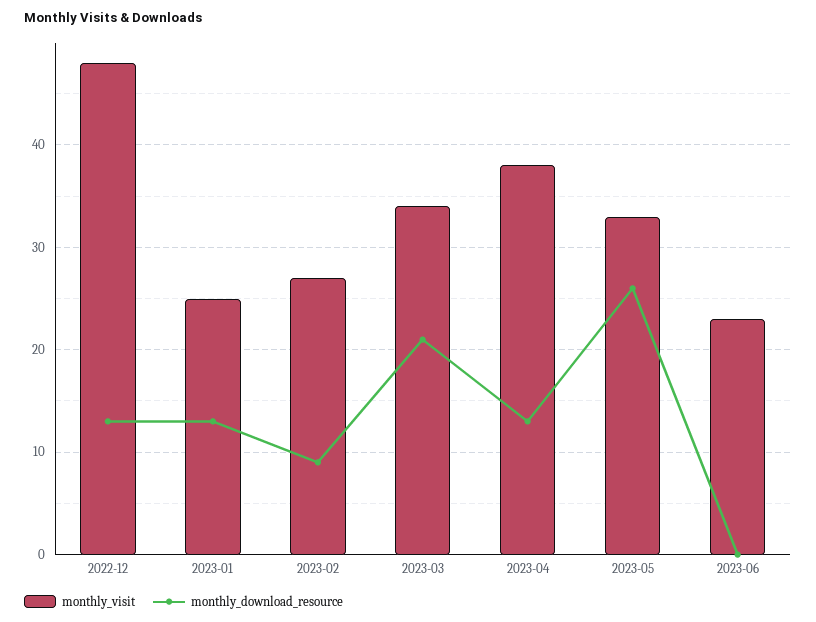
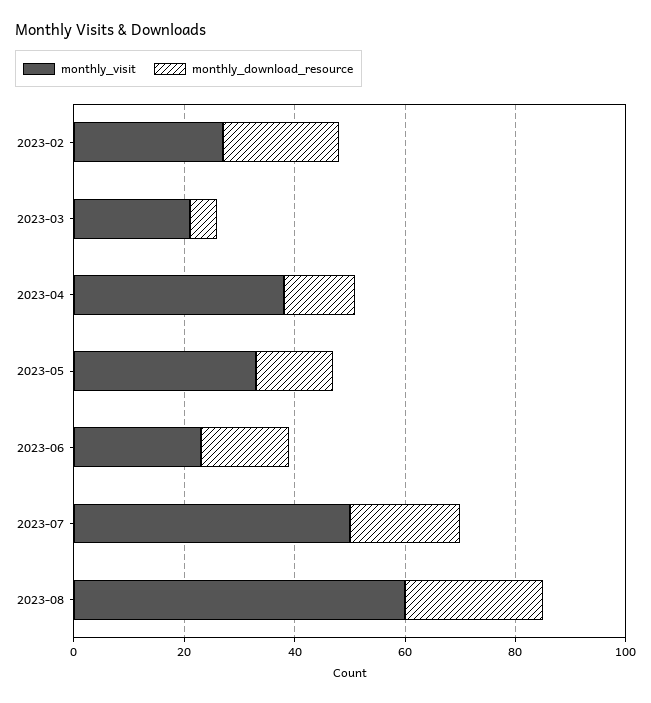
monthly_visit, 2022-12: 48 -> none
monthly_download_resource, 2022-12: 13 -> none
monthly_visit, 2023-01: 25 -> none
monthly_download_resource, 2023-01: 13 -> none
monthly_download_resource, 2023-02: 9 -> 20
monthly_visit, 2023-03: 34 -> 20
monthly_download_resource, 2023-03: 21 -> 5
monthly_download_resource, 2023-05: 26 -> 15
monthly_download_resource, 2023-06: 0 -> 15
monthly_visit, 2023-07: none -> 50
monthly_download_resource, 2023-07: none -> 20
monthly_visit, 2023-08: none -> 60
monthly_download_resource, 2023-08: none -> 25

